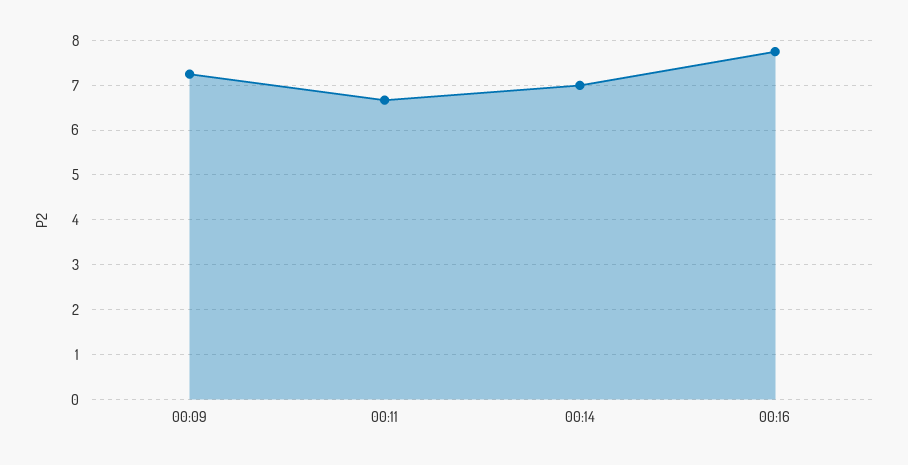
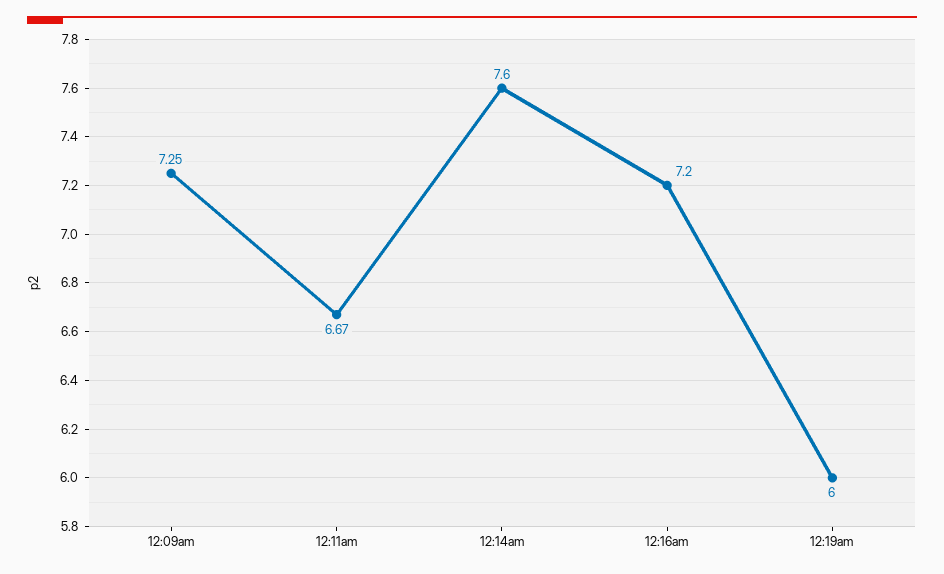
00:14: 7 -> 7.6
00:16: 7.8 -> 7.2
12:19am: none -> 6

